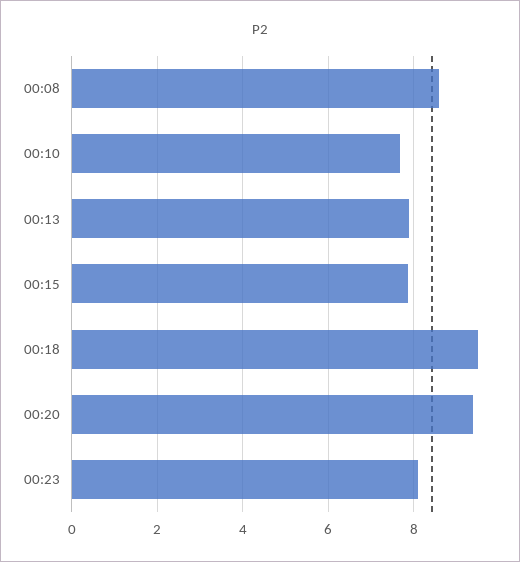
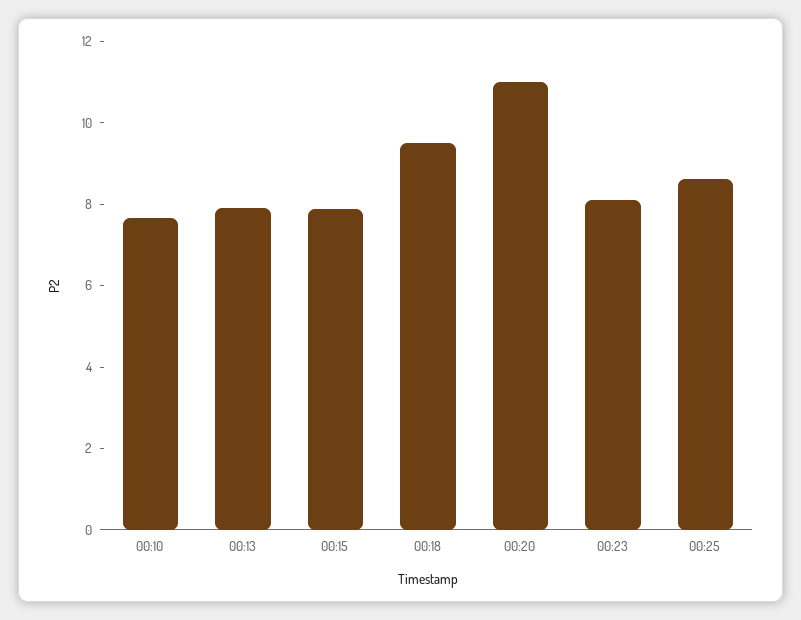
00:08: 8.6 -> none
00:20: 9.4 -> 11
00:25: none -> 8.5

